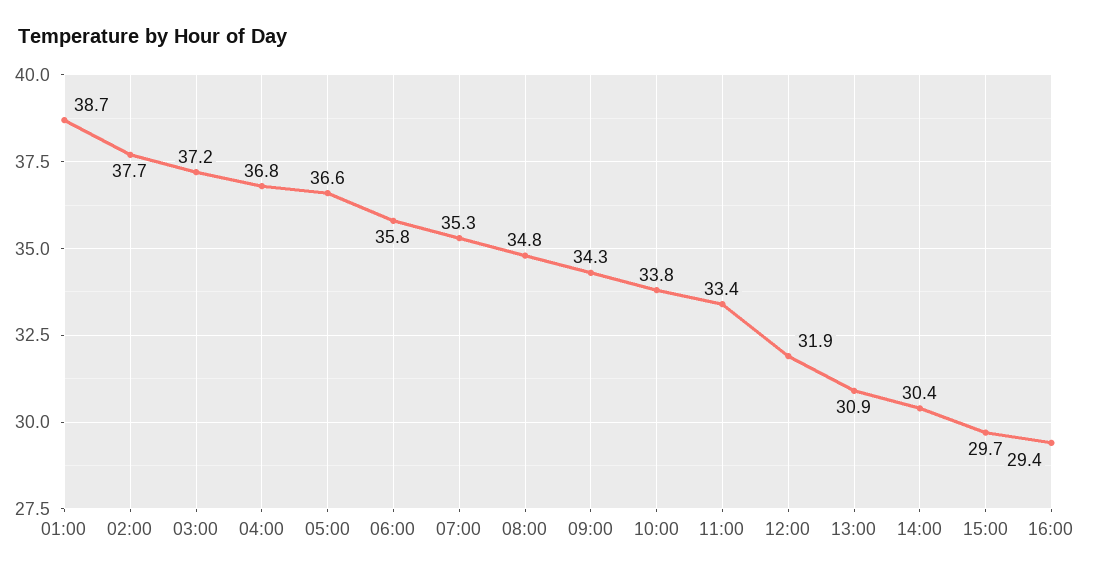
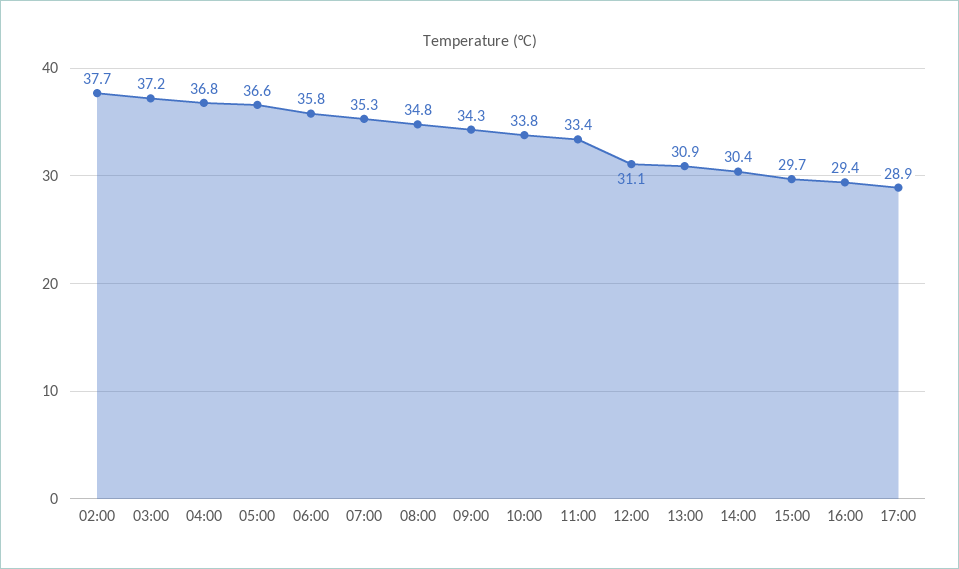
01:00: 38.7 -> none
12:00: 31.9 -> 31.1
17:00: none -> 28.9

